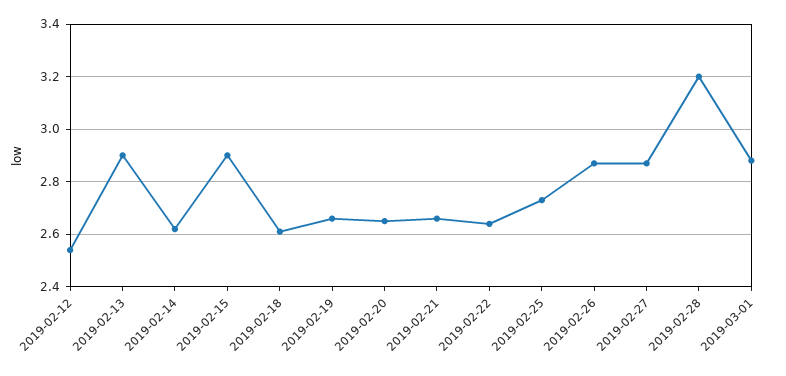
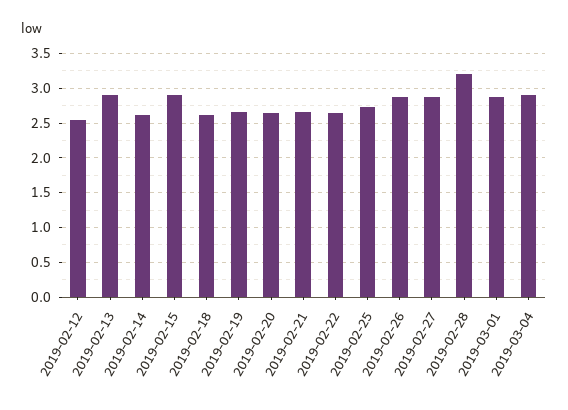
2019-03-04: none -> 2.9

